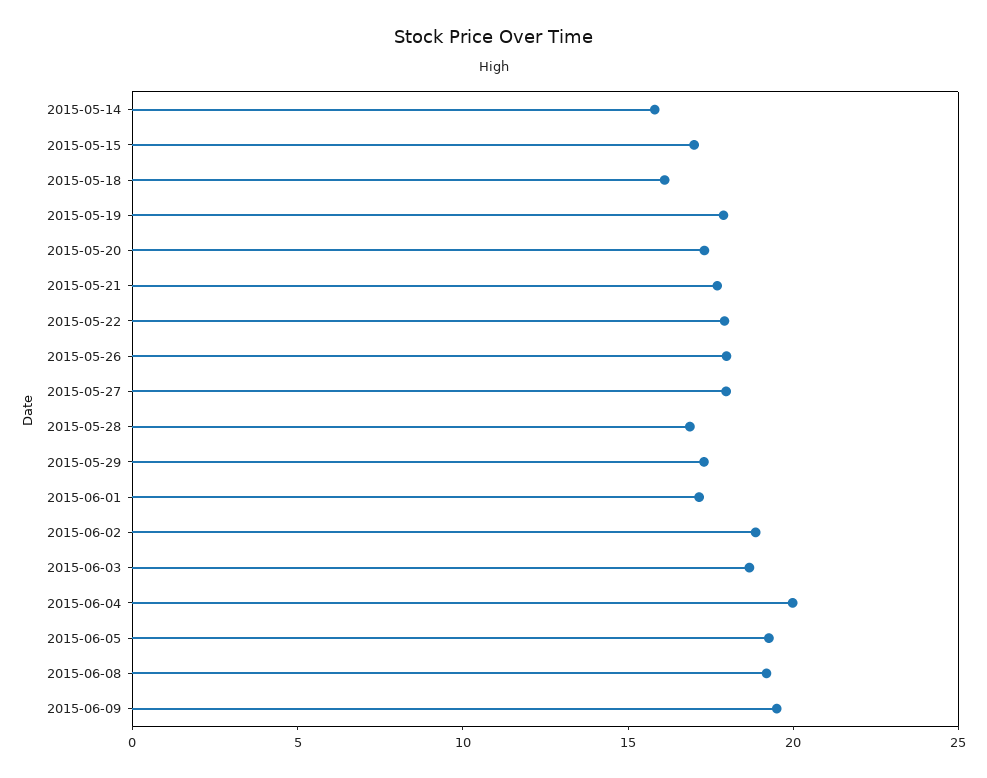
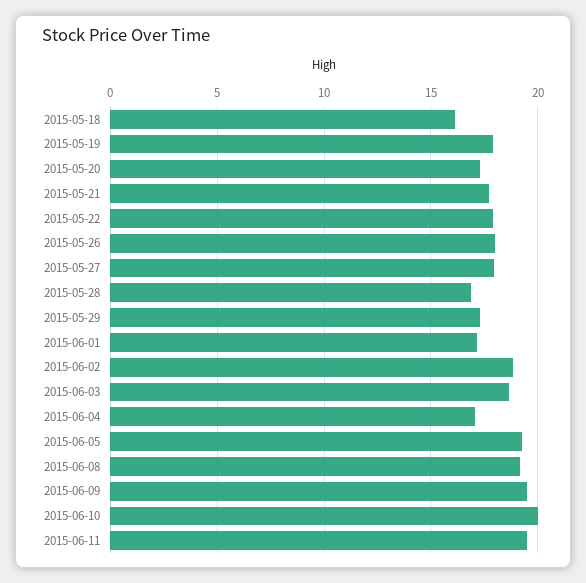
2015-05-14: 16 -> none
2015-05-15: 17 -> none
2015-06-04: 20 -> 17
2015-06-10: none -> 20
2015-06-11: none -> 19.5

